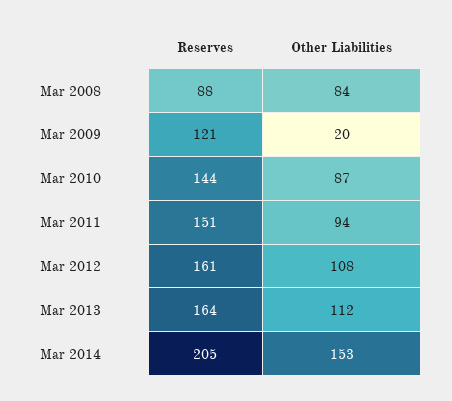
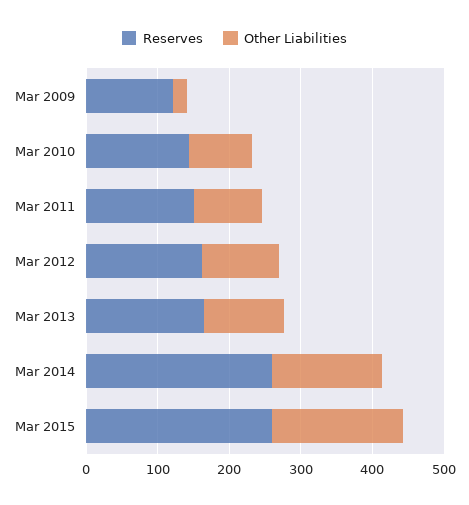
Reserves, Mar 2008: 88 -> none
Other Liabilities, Mar 2008: 84 -> none
Reserves, Mar 2014: 205 -> 260
Reserves, Mar 2015: none -> 260
Other Liabilities, Mar 2015: none -> 180

